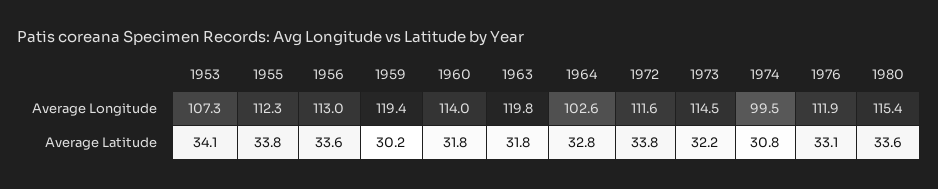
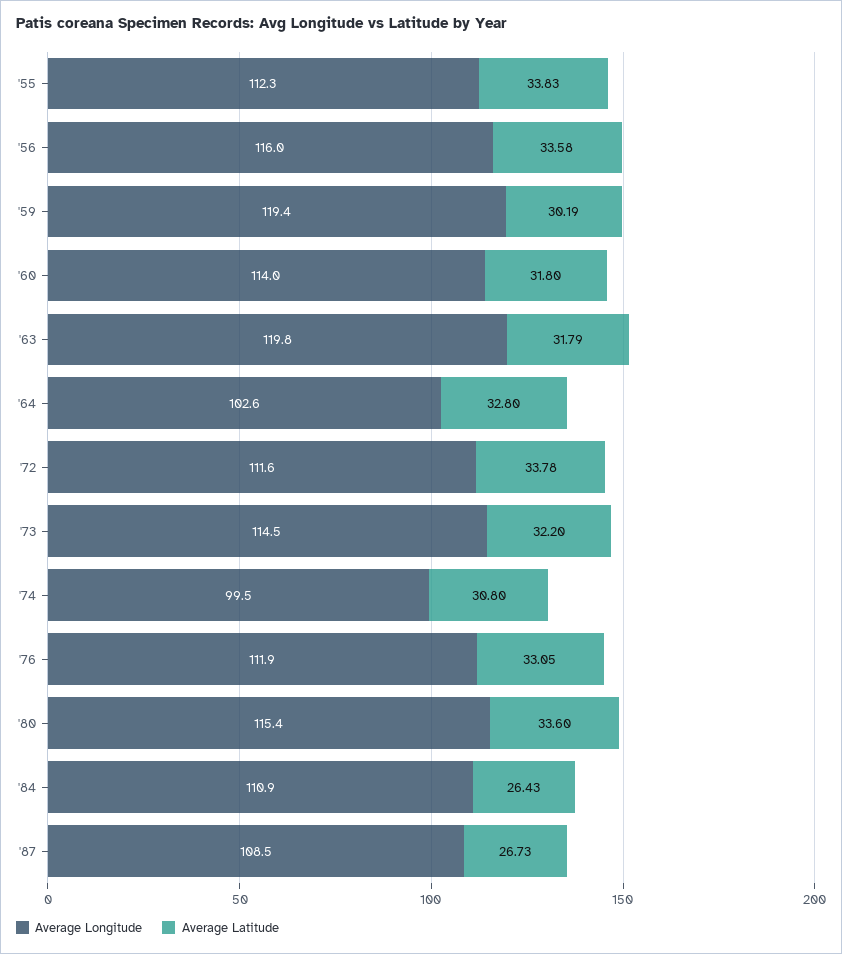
Average Longitude, 1953: 107.3 -> none
Average Longitude, 1956: 113 -> 116
Average Latitude, 1953: 34.1 -> none
Average Longitude, '84: none -> 110.9
Average Latitude, '84: none -> 26.43
Average Longitude, '87: none -> 108.5
Average Latitude, '87: none -> 26.73

